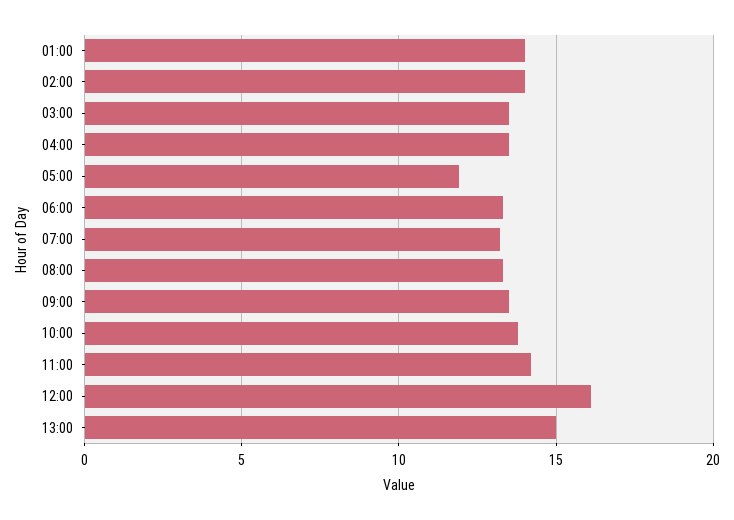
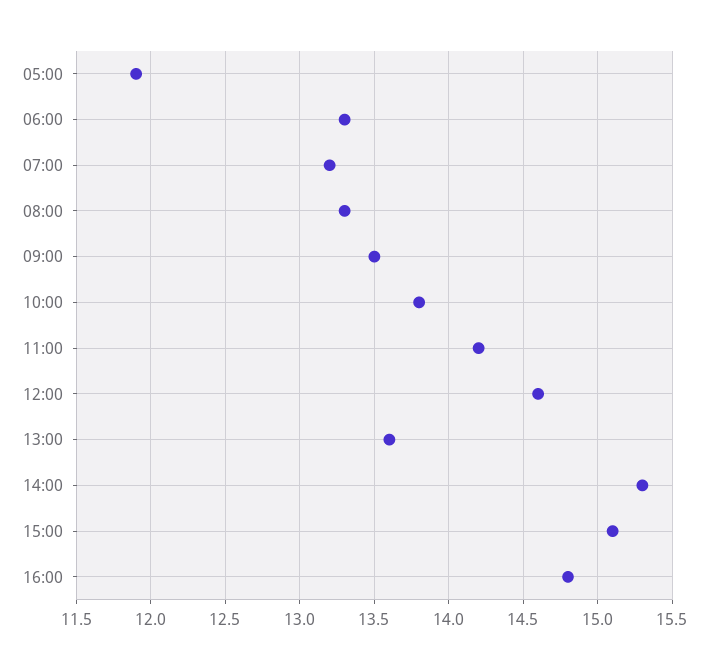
01:00: 14 -> none
02:00: 14 -> none
03:00: 13.5 -> none
04:00: 13.5 -> none
12:00: 16 -> 14.6
13:00: 15 -> 13.6
14:00: none -> 15.3
15:00: none -> 15.1
16:00: none -> 14.8

